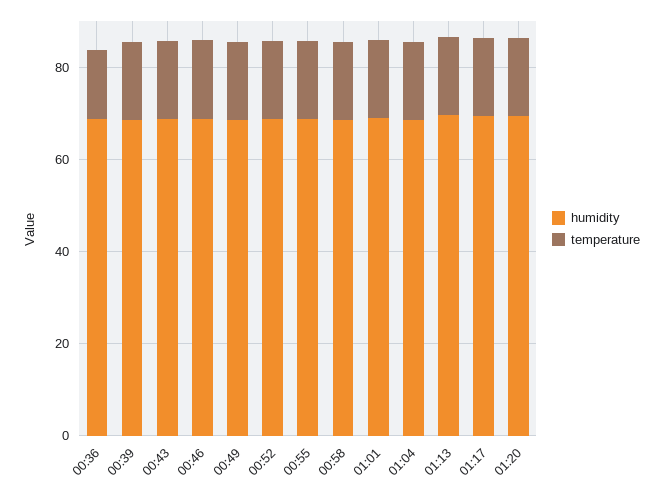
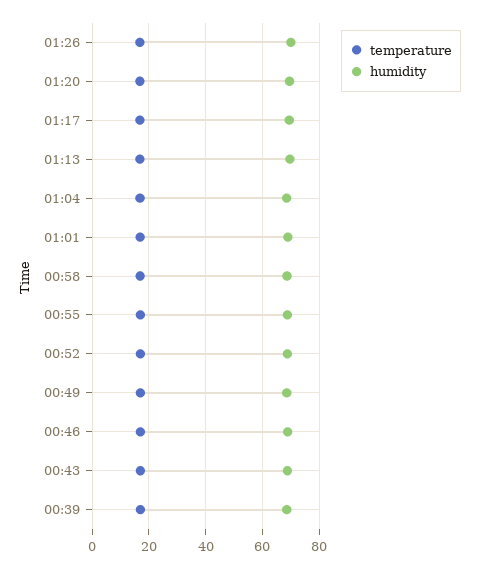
humidity, 00:36: 70 -> none
temperature, 00:36: 15 -> none
temperature, 01:26: none -> 17.5
humidity, 01:26: none -> 70

